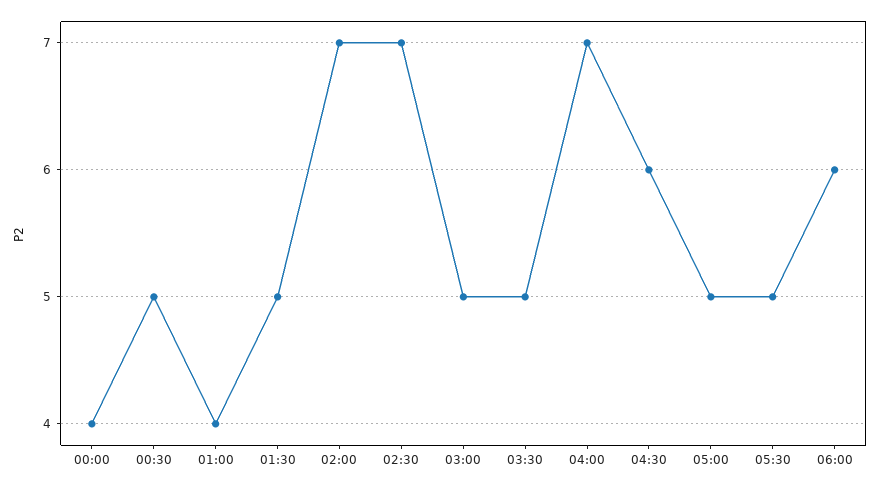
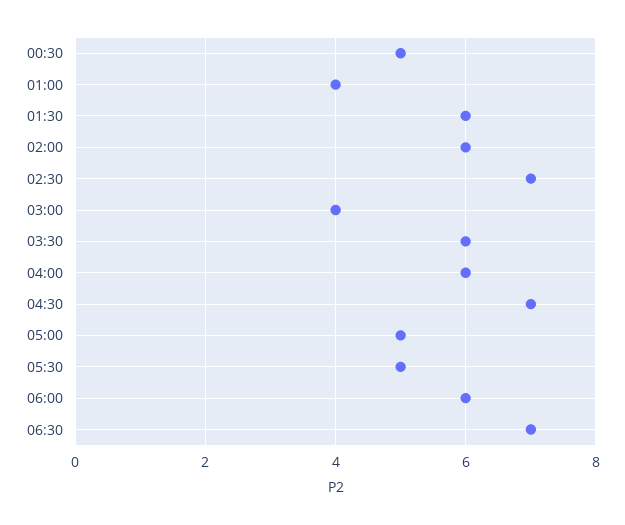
00:00: 4 -> none
01:30: 5 -> 6
02:00: 7 -> 6
03:00: 5 -> 4
03:30: 5 -> 6
04:00: 7 -> 6
04:30: 6 -> 7
06:30: none -> 7

